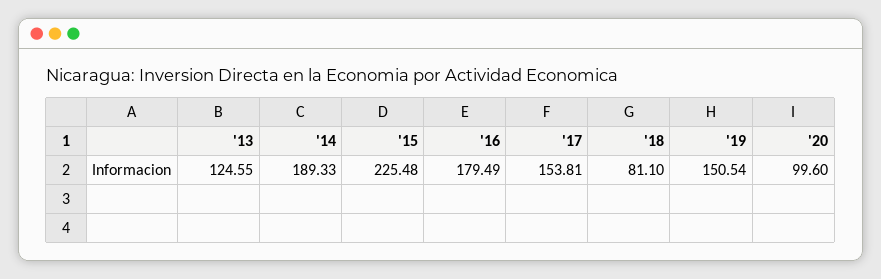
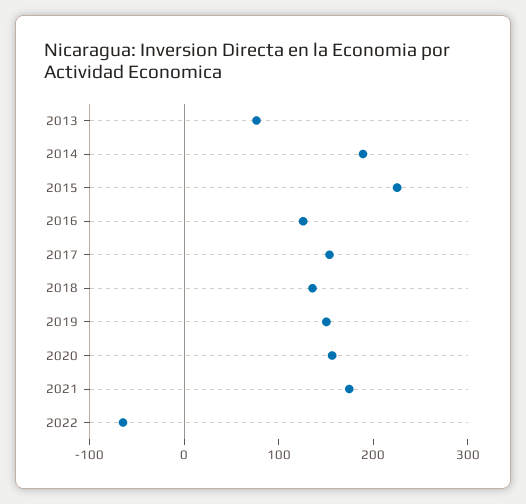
'13: 124.55 -> 80
'16: 179.49 -> 120
'18: 81.1 -> 140
'20: 99.6 -> 160
2021: none -> 180
2022: none -> -60

